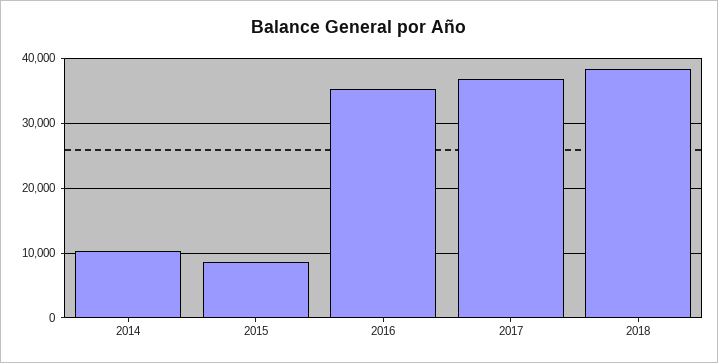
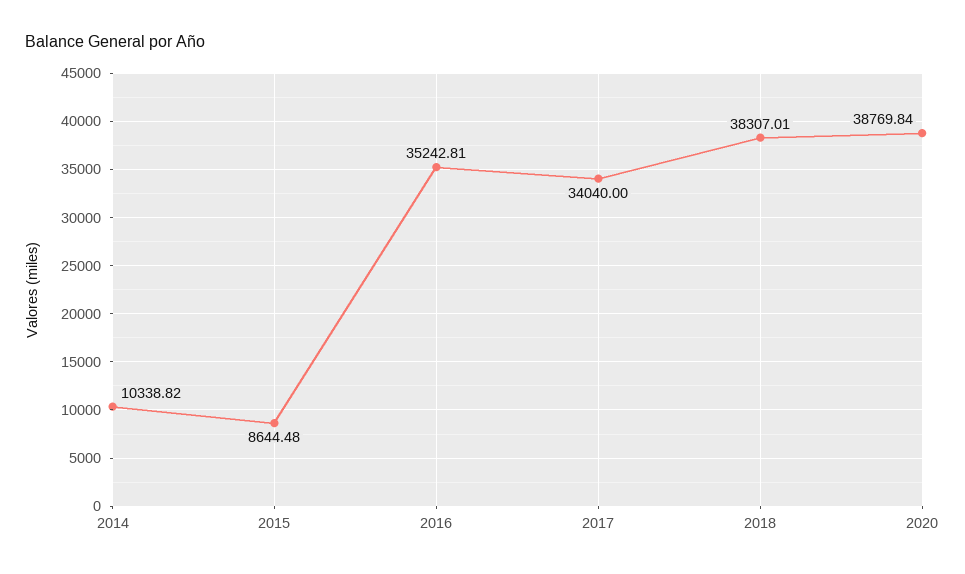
2017: 37000 -> 34040
2020: none -> 38769.84

